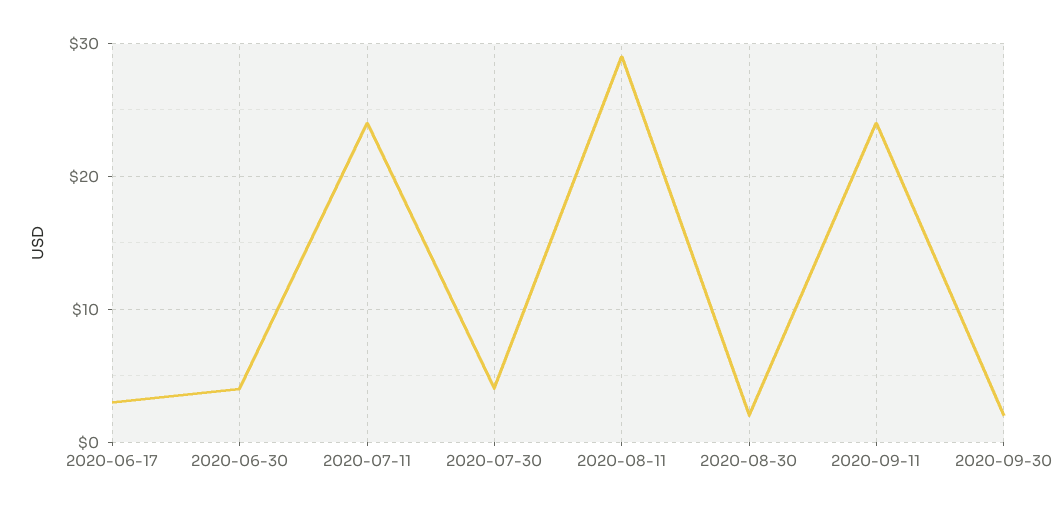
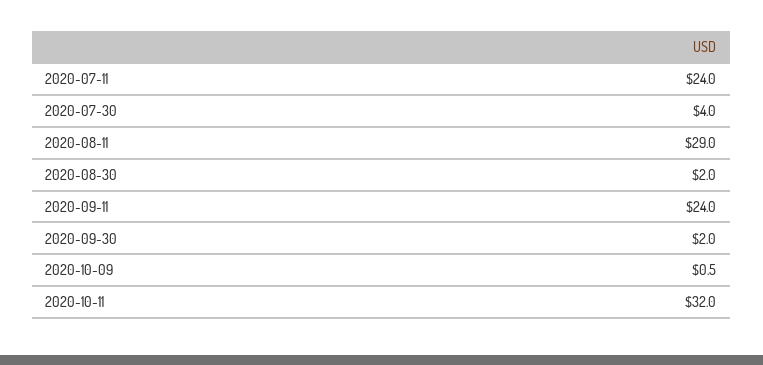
2020-06-17: 3 -> none
2020-06-30: 4 -> none
2020-10-09: none -> 0.5
2020-10-11: none -> 32

